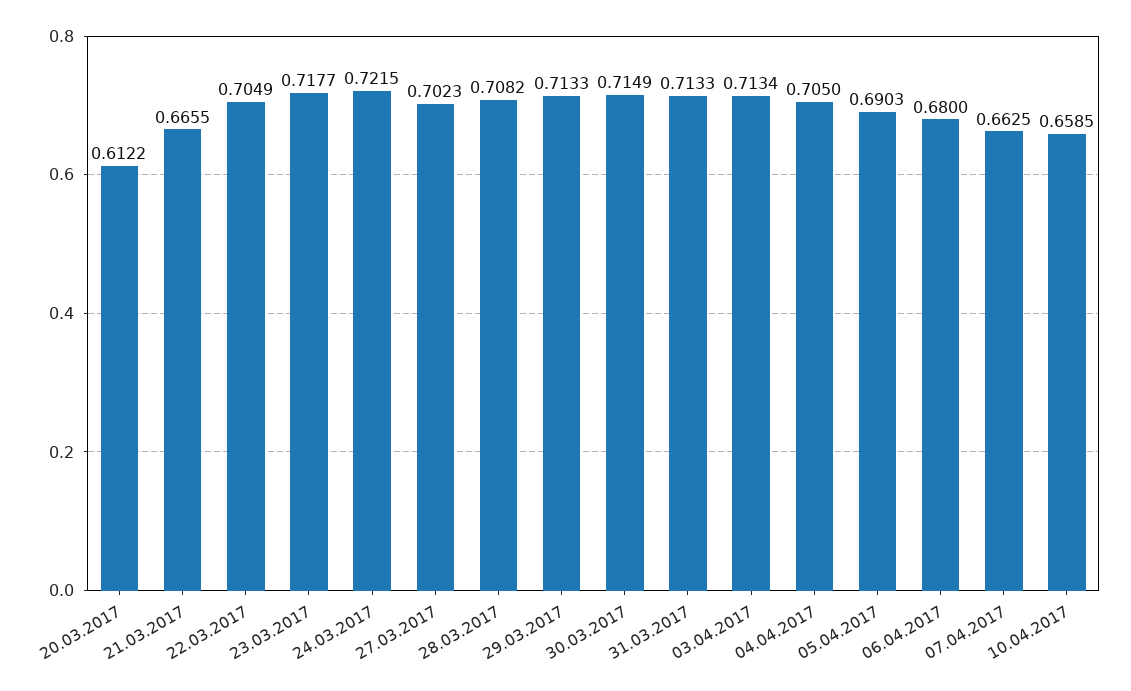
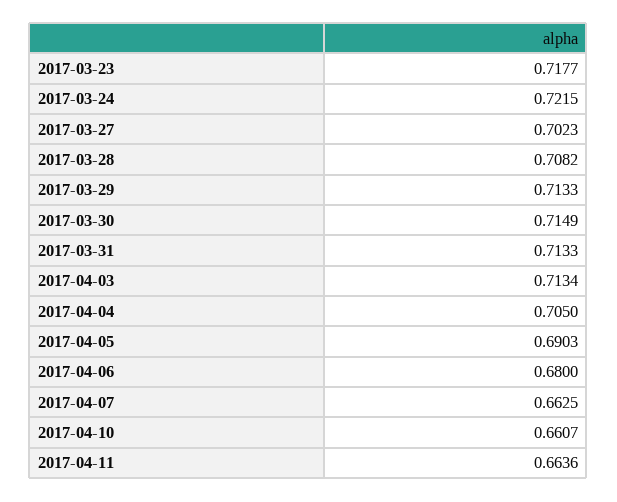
20.03.2017: 0.6122 -> none
21.03.2017: 0.6655 -> none
22.03.2017: 0.7049 -> none
10.04.2017: 0.6585 -> 0.6607
2017-04-11: none -> 0.6636

